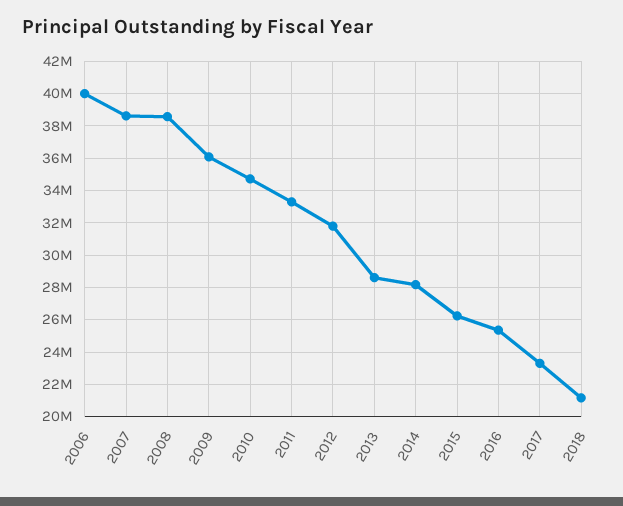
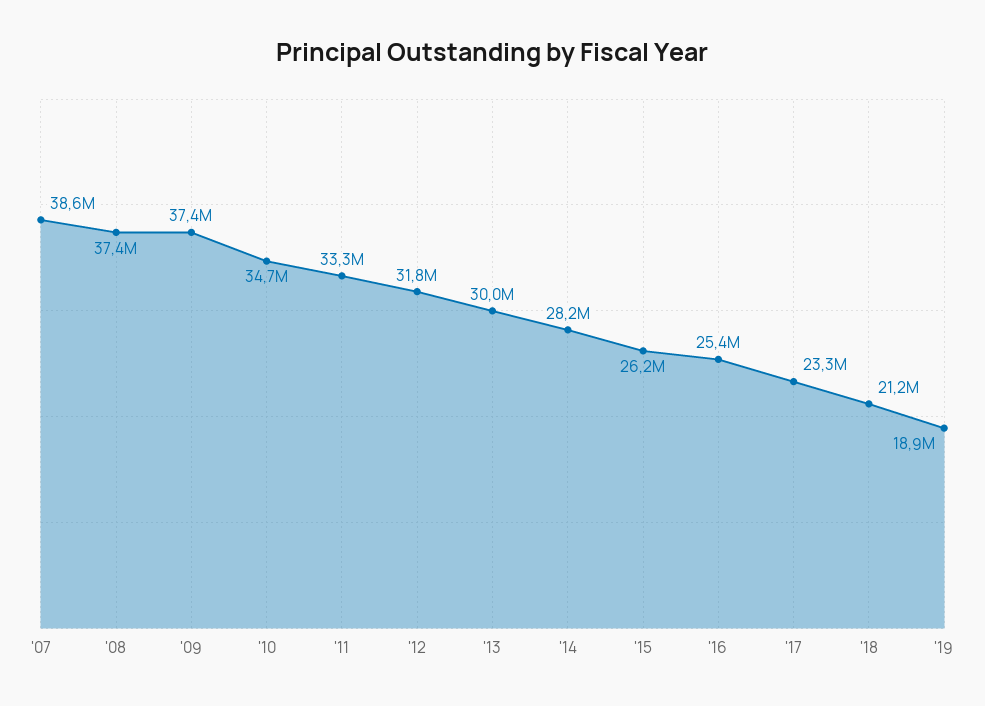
2006: 40000000 -> none
2008: 38500000 -> 37400000
2009: 36000000 -> 37400000
2013: 28500000 -> 30000000
'19: none -> 18900000

